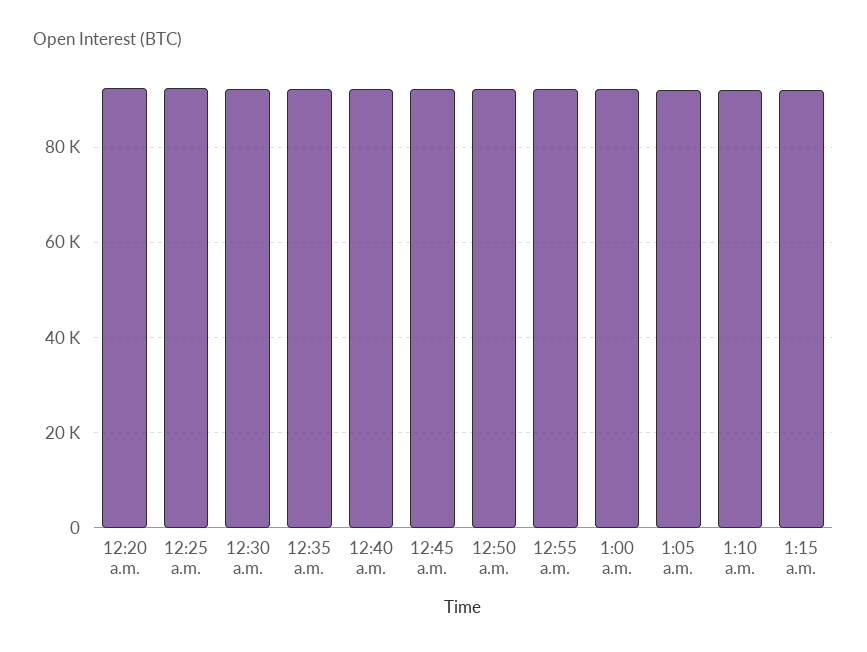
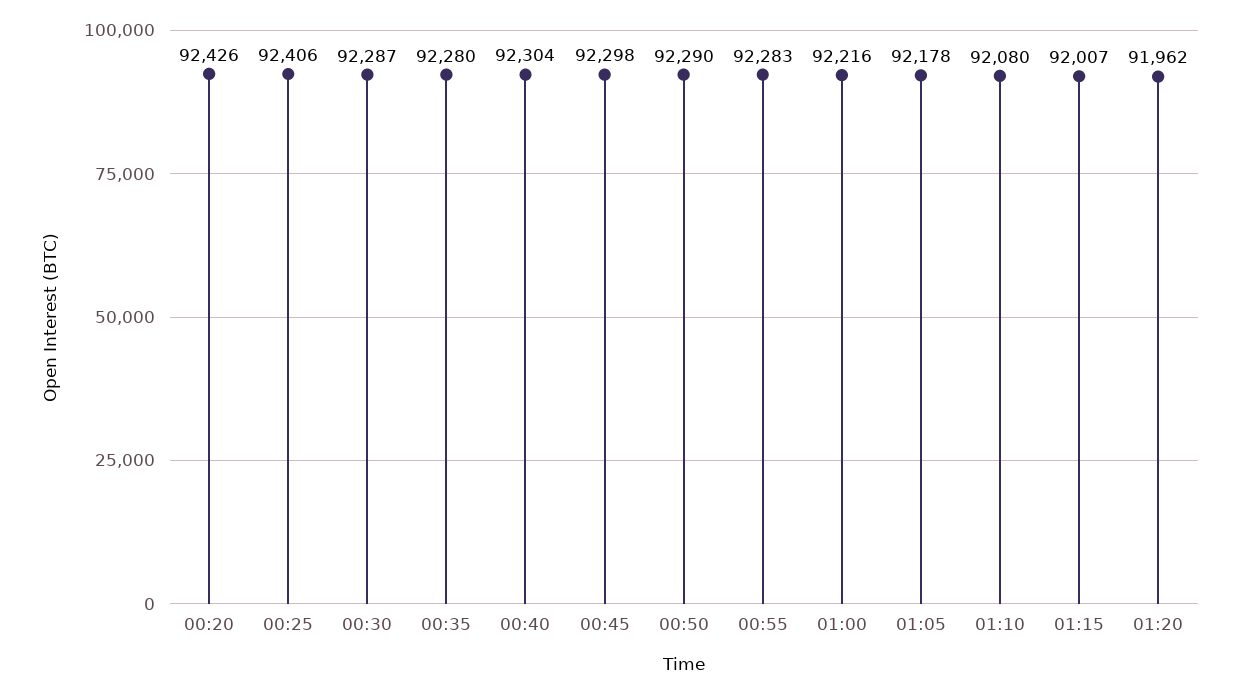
01:20: none -> 91962

